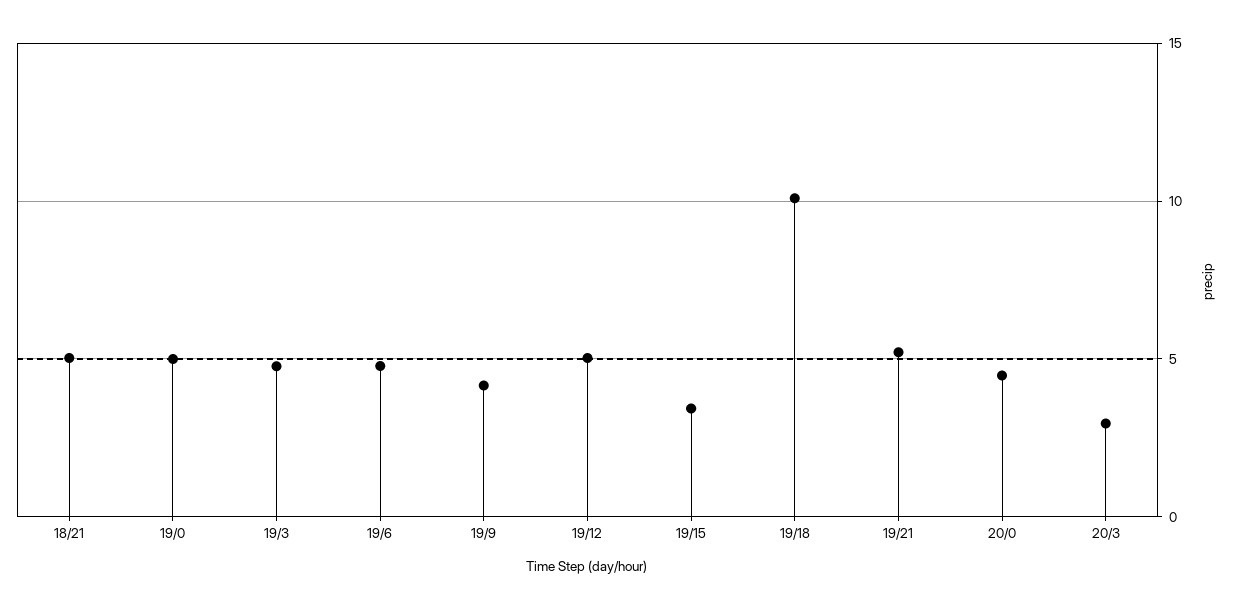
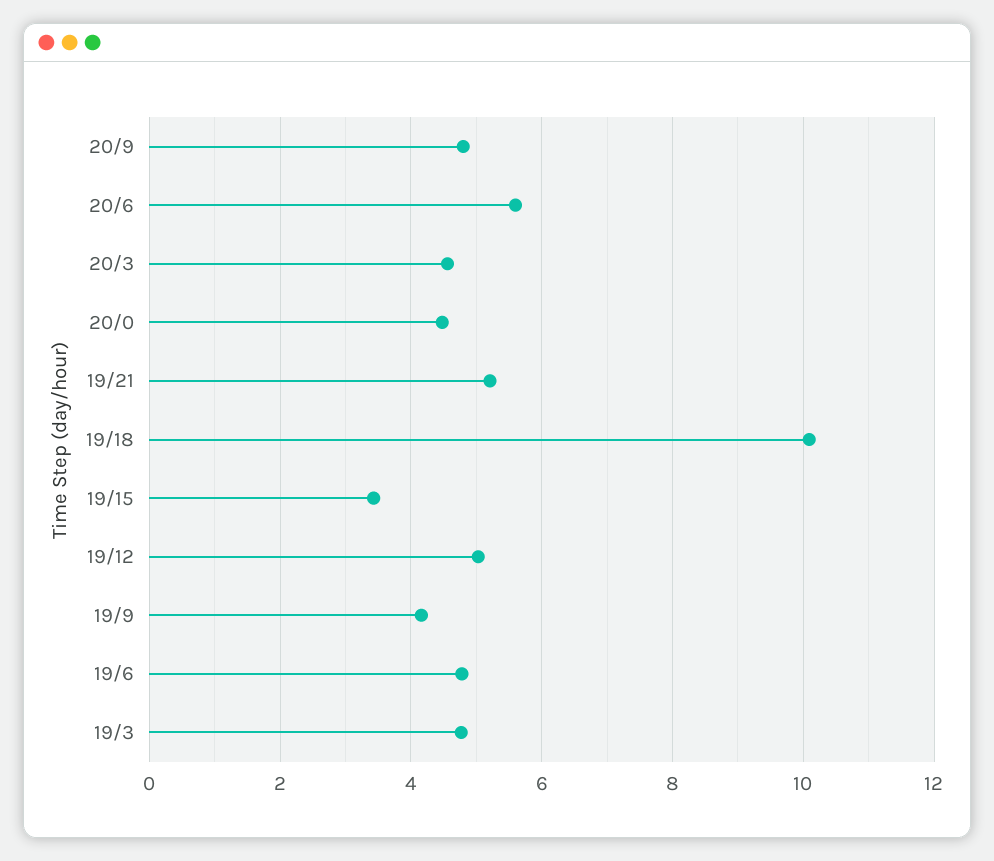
18/21: 5 -> none
19/0: 5 -> none
20/3: 3 -> 4.6
20/9: none -> 4.8
20/6: none -> 5.6

